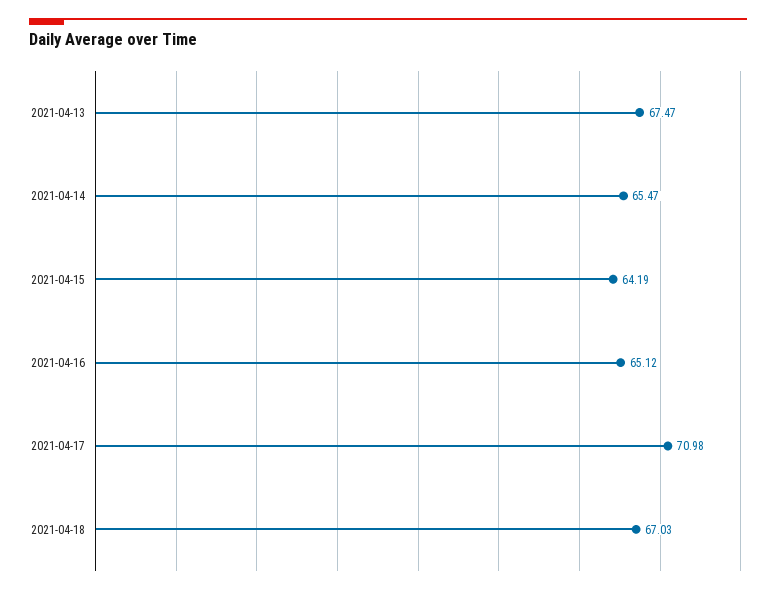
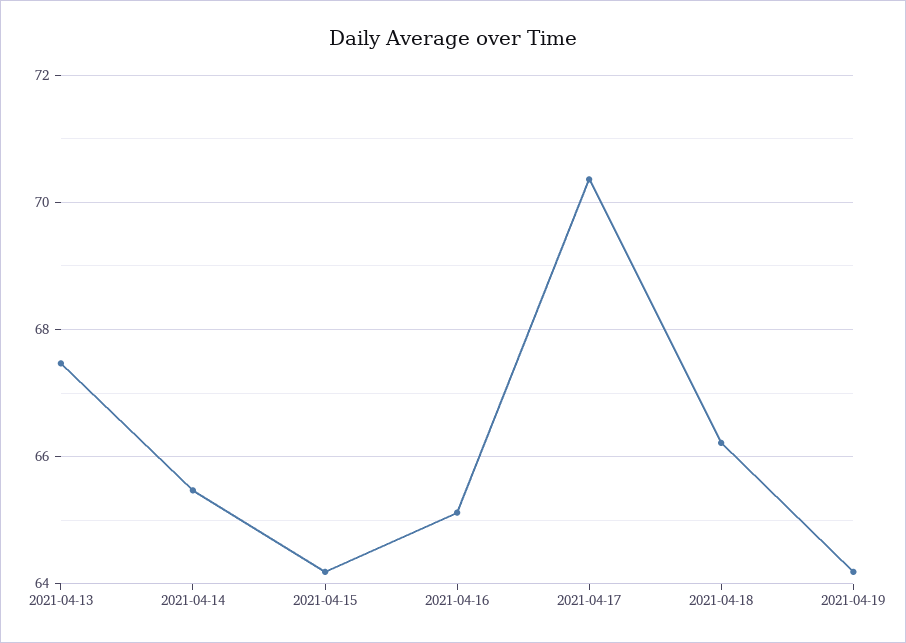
2021-04-17: 70.98 -> 70.4
2021-04-18: 67.03 -> 66.2
2021-04-19: none -> 64.2

